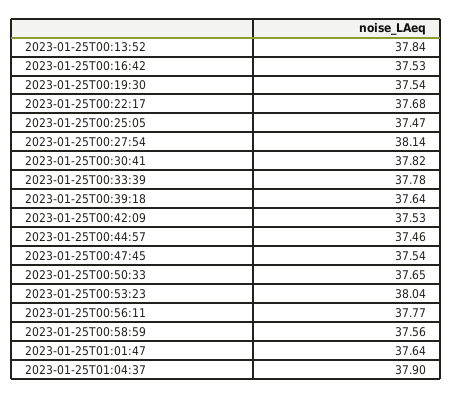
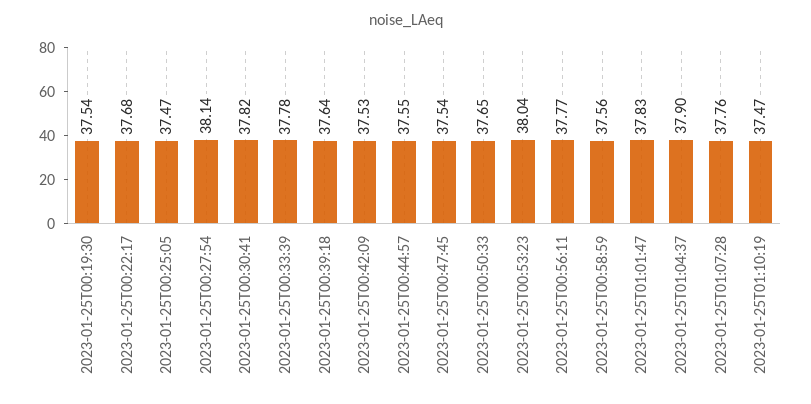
2023-01-25T00:13:52: 37.84 -> none
2023-01-25T00:16:42: 37.53 -> none
2023-01-25T00:44:57: 37.46 -> 37.55
2023-01-25T01:01:47: 37.64 -> 37.83
2023-01-25T01:07:28: none -> 37.76
2023-01-25T01:10:19: none -> 37.47

